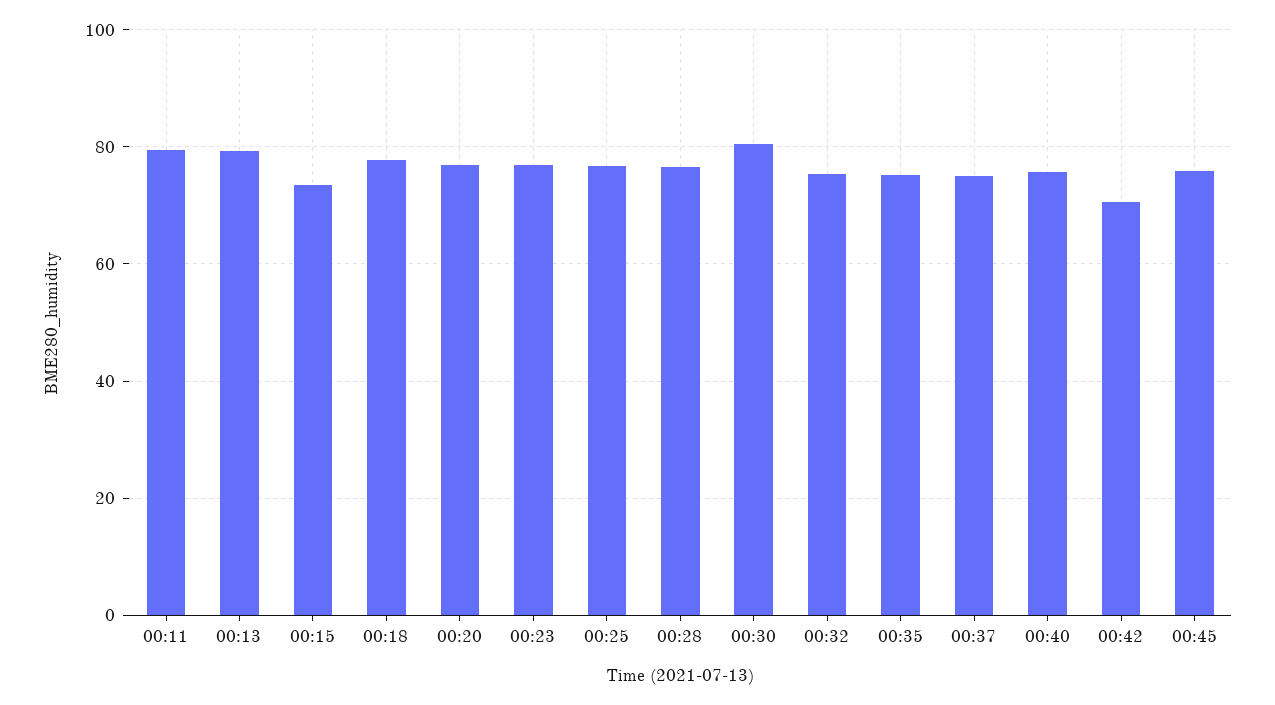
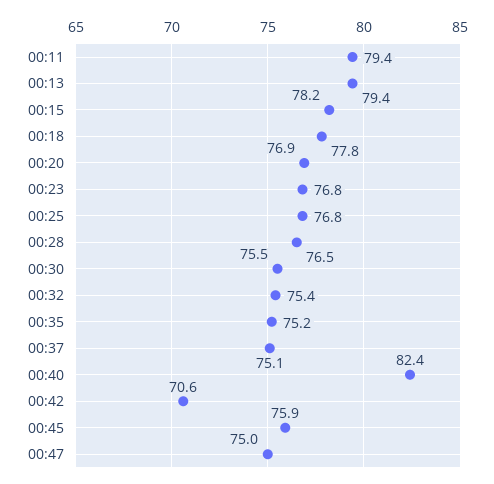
00:15: 74 -> 78.2
00:30: 80 -> 75.5
00:40: 76 -> 82.4
00:47: none -> 75

